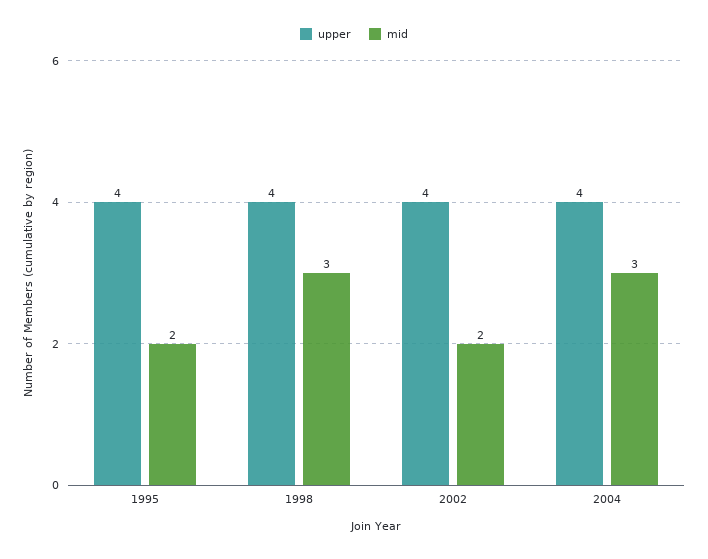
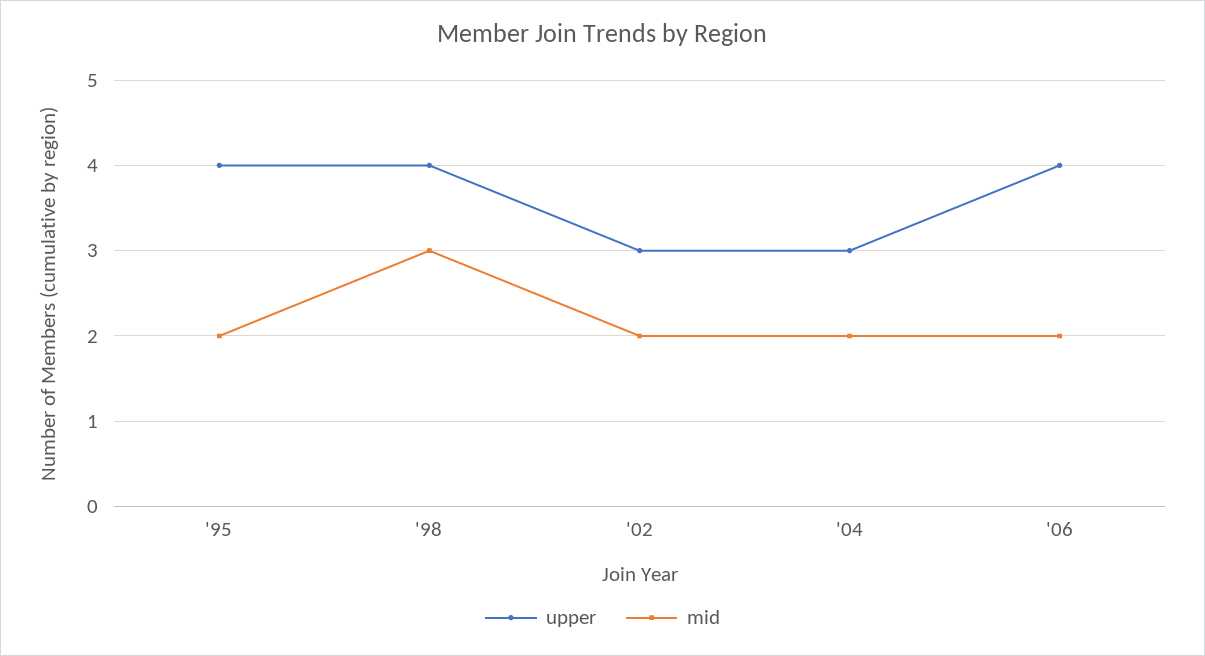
upper, 2002: 4 -> 3
upper, 2004: 4 -> 3
mid, 2004: 3 -> 2
upper, '06: none -> 4
mid, '06: none -> 2

